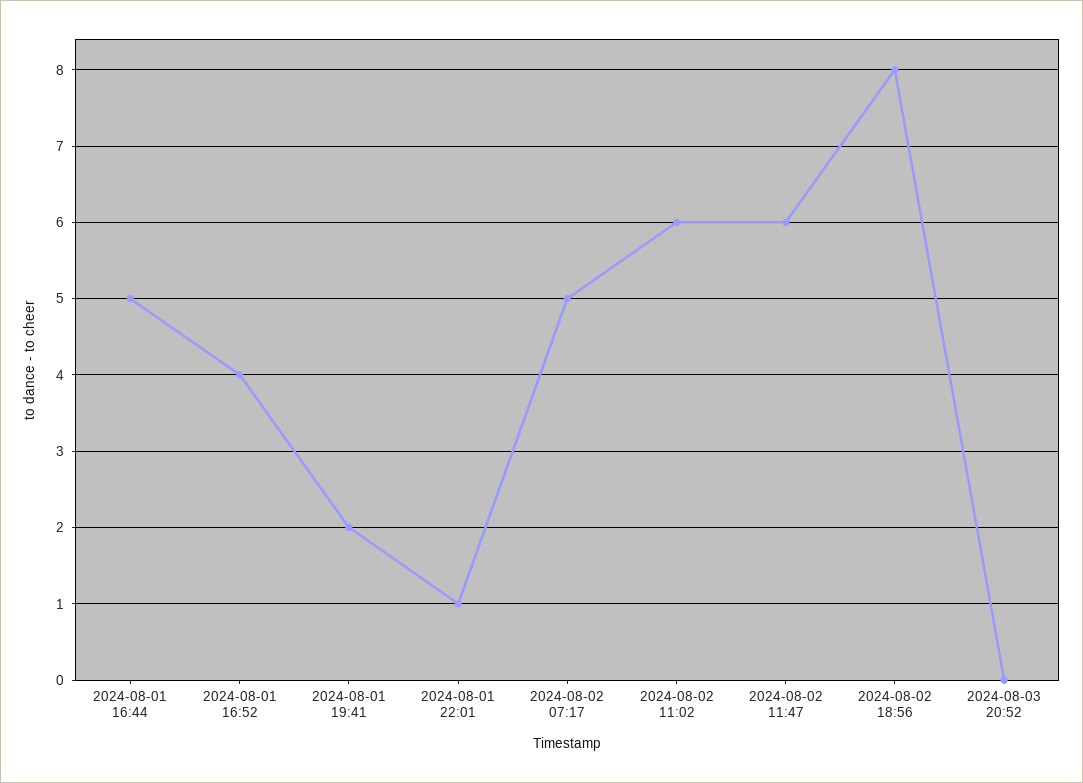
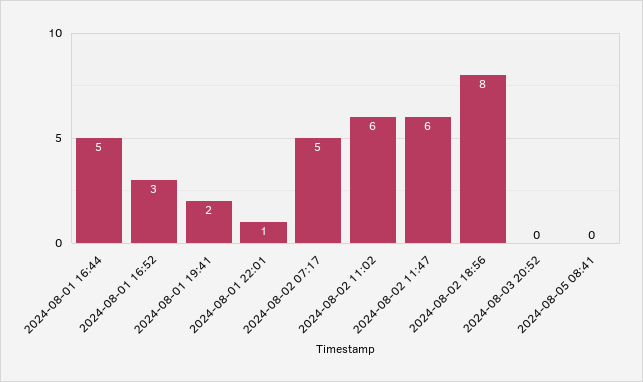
2024-08-01 16:52: 4 -> 3
2024-08-05 08:41: none -> 0

